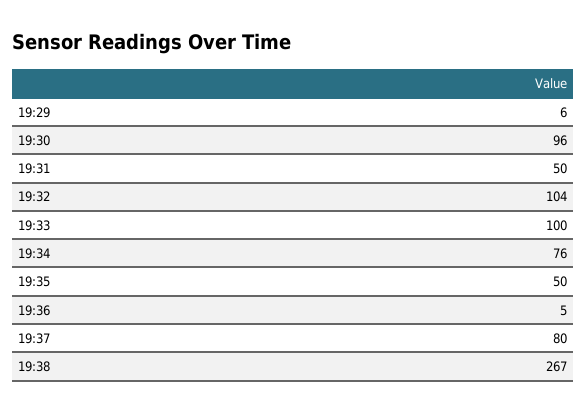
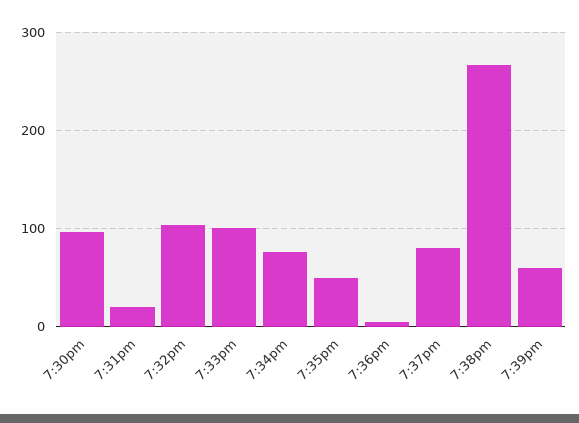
19:29: 6 -> none
19:31: 50 -> 20
7:39pm: none -> 60

